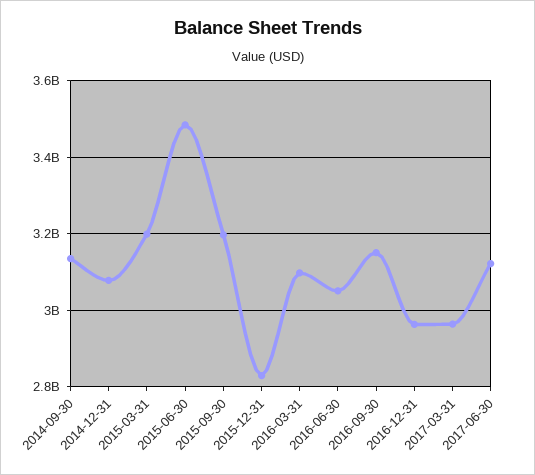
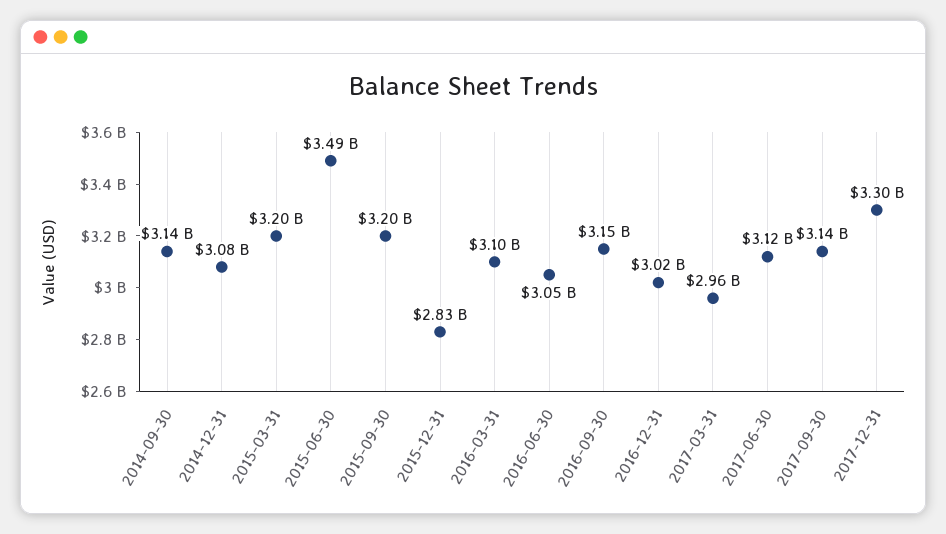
2016-12-31: 2960000000 -> 3020000000
2017-09-30: none -> 3140000000
2017-12-31: none -> 3300000000

